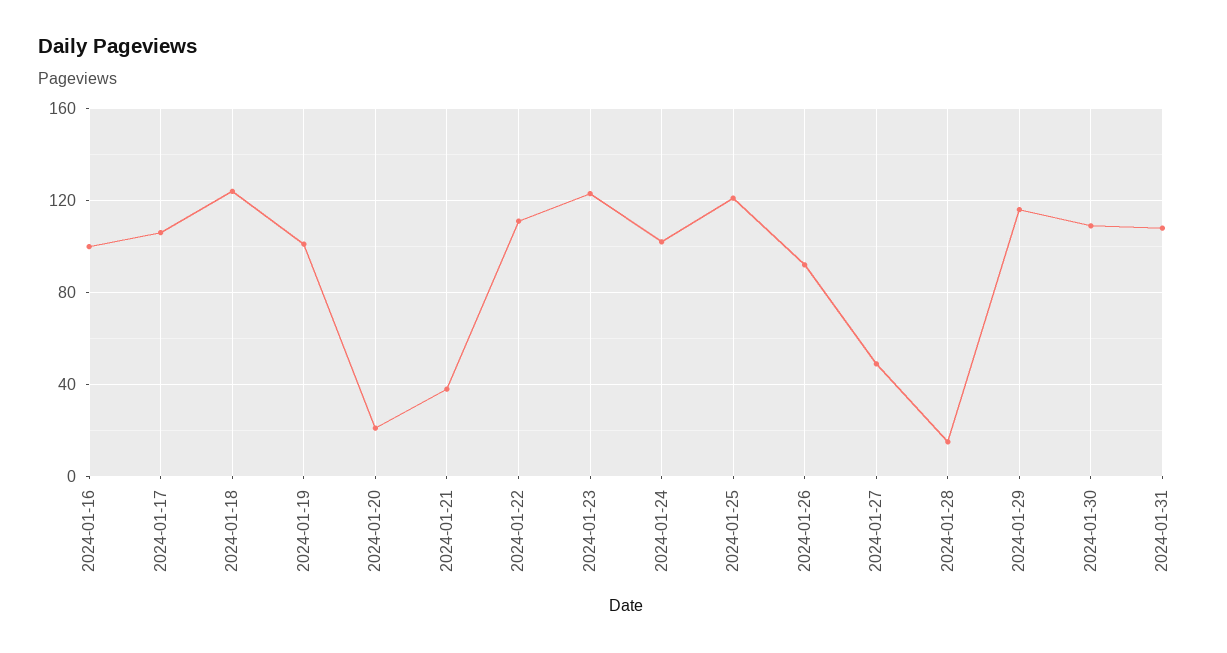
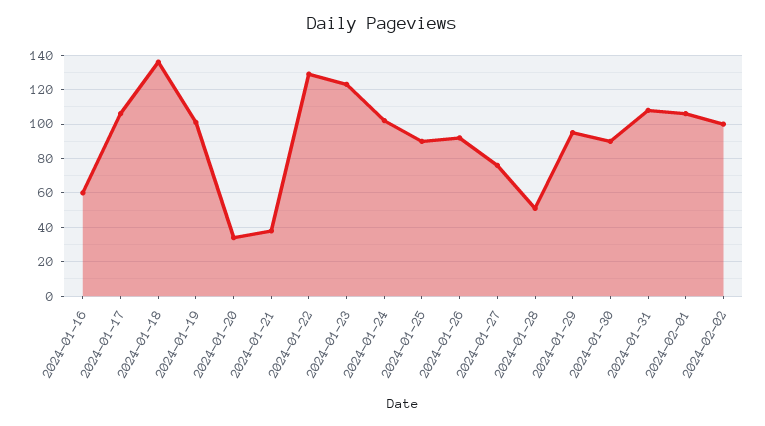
2024-01-16: 100 -> 60
2024-01-18: 125 -> 135
2024-01-20: 20 -> 35
2024-01-22: 110 -> 130
2024-01-25: 120 -> 90
2024-01-27: 50 -> 75
2024-01-28: 15 -> 50
2024-01-29: 115 -> 95
2024-01-30: 110 -> 90
2024-02-01: none -> 105
2024-02-02: none -> 100

